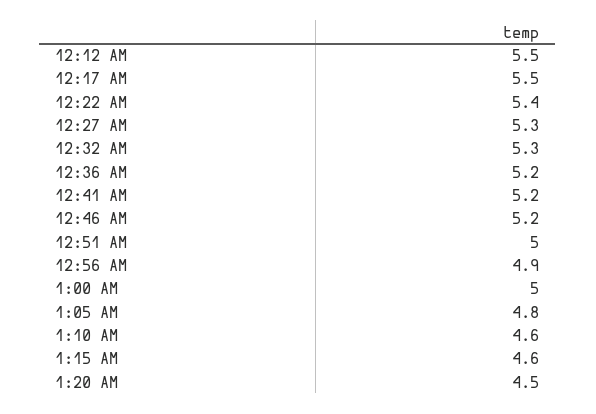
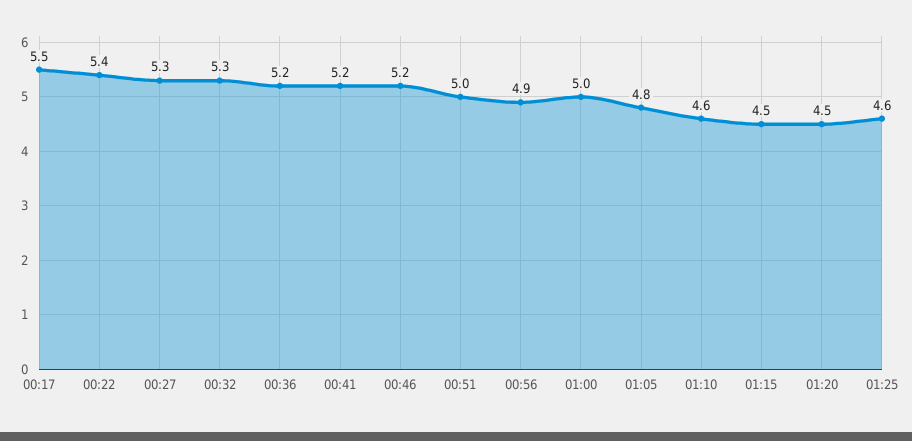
12:12 AM: 5.5 -> none
1:15 AM: 4.6 -> 4.5
01:25: none -> 4.6

